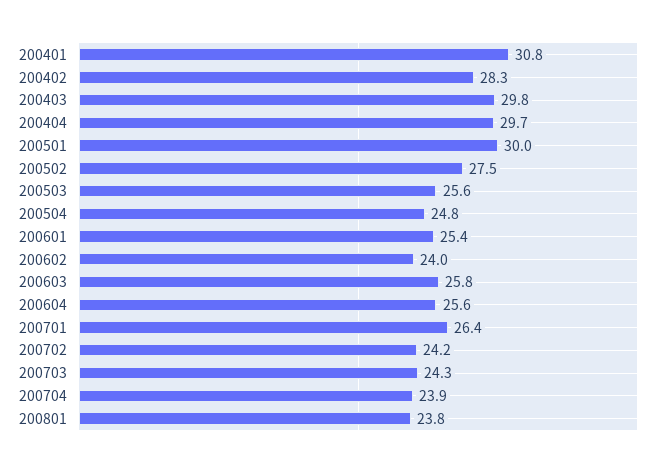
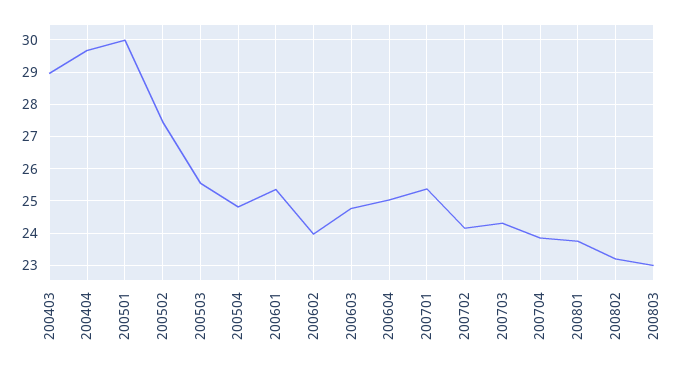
200401: 30.8 -> none
200402: 28.3 -> none
200403: 29.8 -> 29
200603: 25.8 -> 24.8
200604: 25.6 -> 25
200701: 26.4 -> 25.4
200802: none -> 23.2
200803: none -> 23

